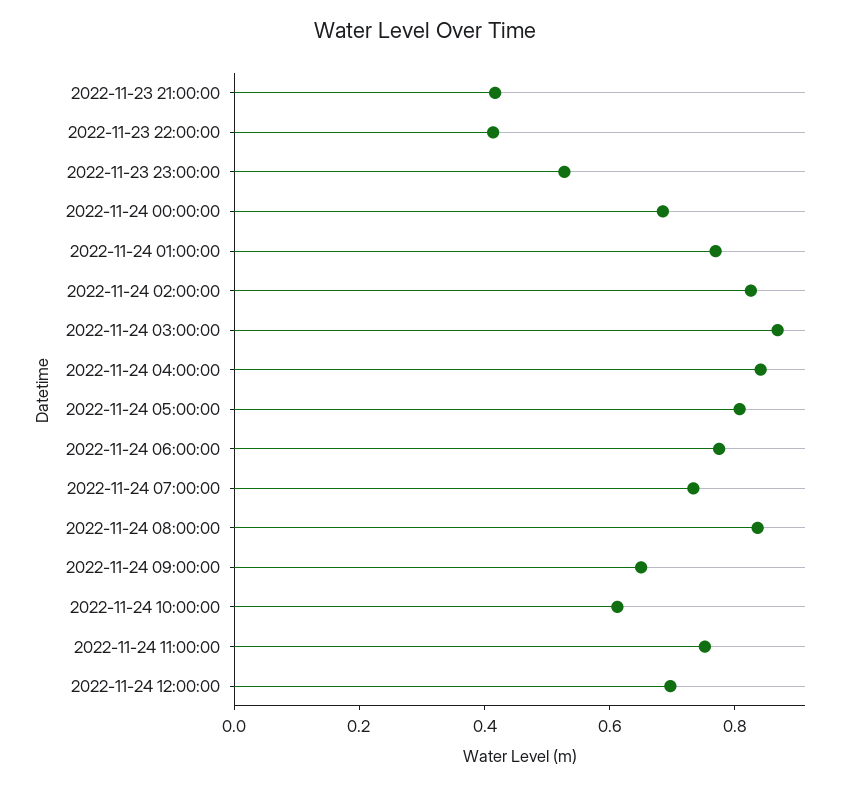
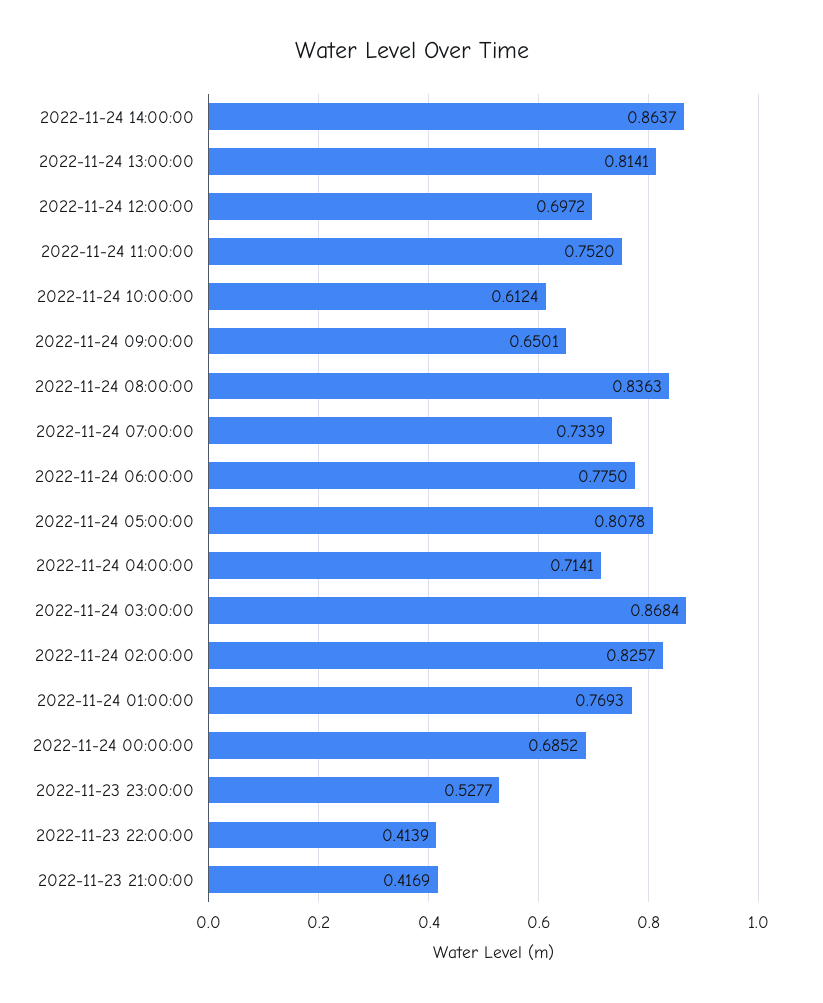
2022-11-24 04:00:00: 0.85 -> 0.7141
2022-11-24 14:00:00: none -> 0.8637
2022-11-24 13:00:00: none -> 0.8141

